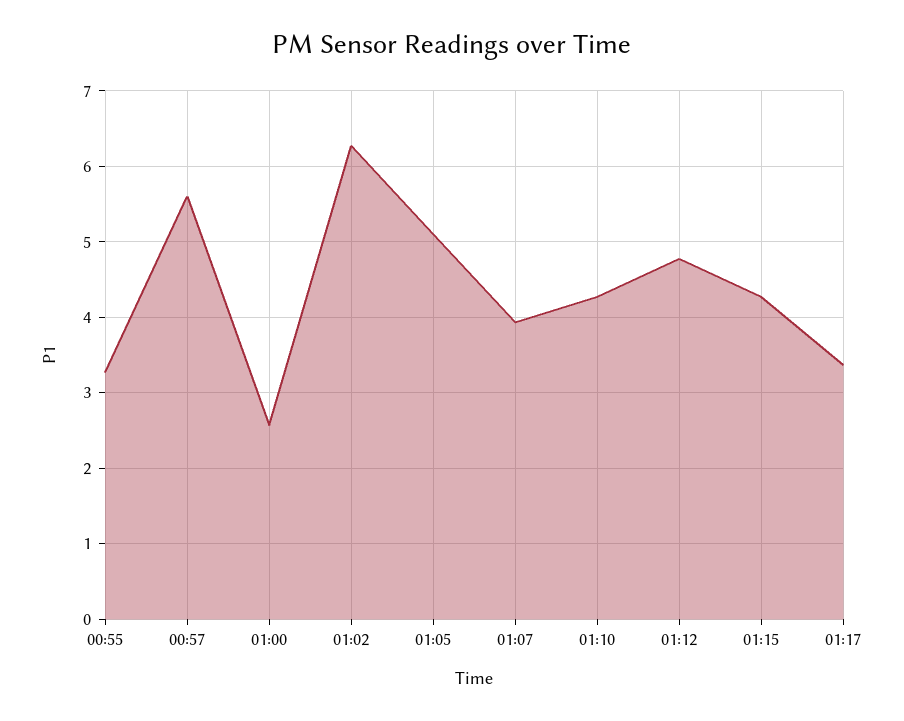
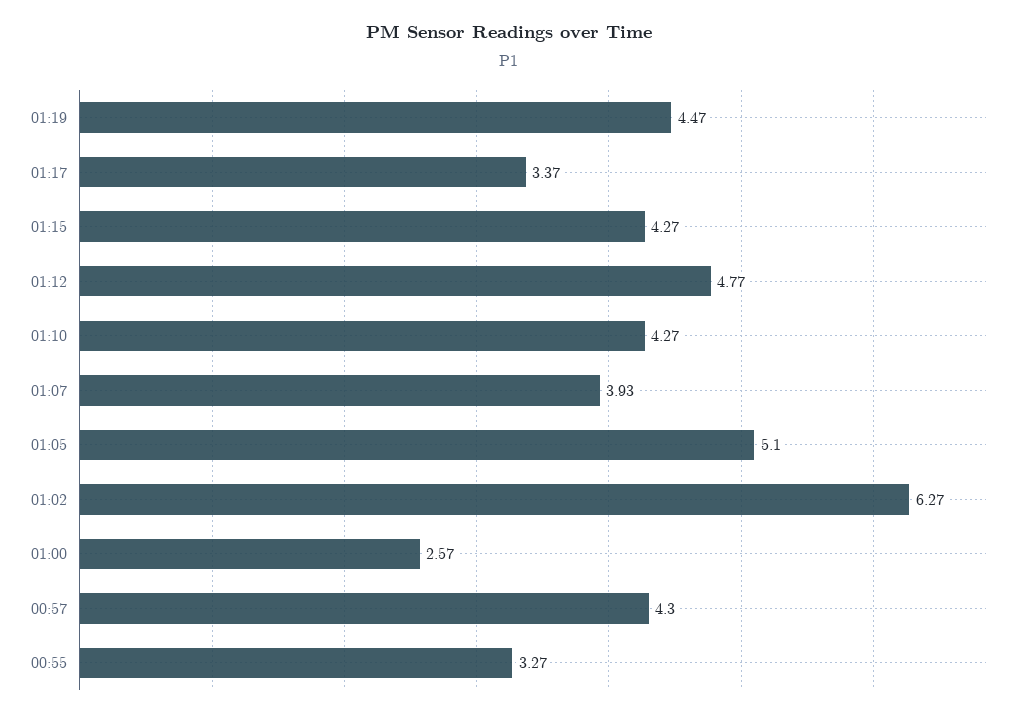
00:57: 5.6 -> 4.3
01:19: none -> 4.47

